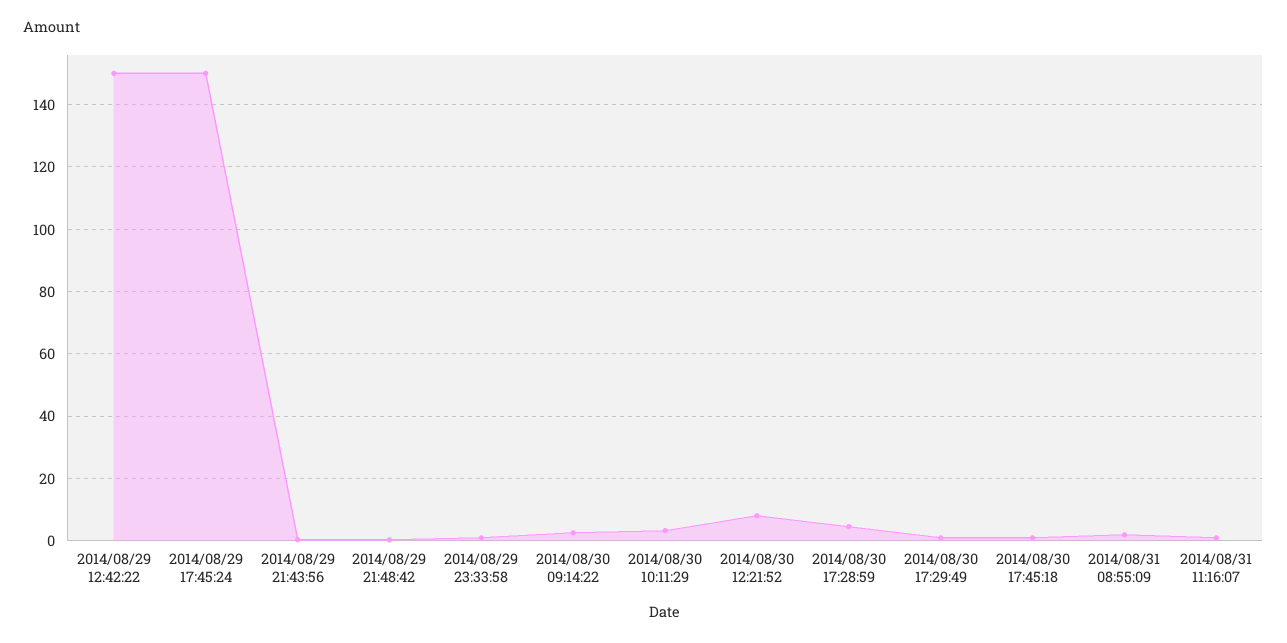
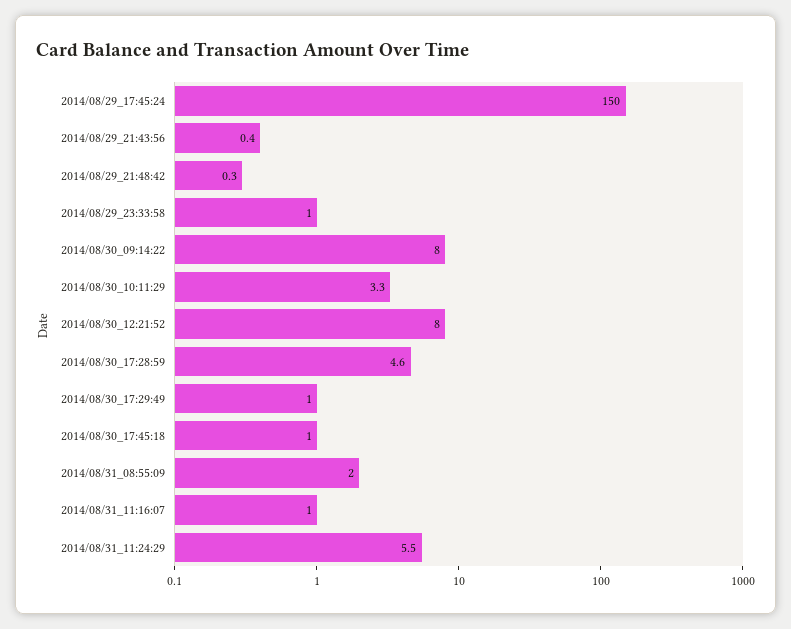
2014/08/29 12:42:22: 150 -> none
2014/08/30 09:14:22: 2 -> 8
2014/08/31_11:24:29: none -> 5.5

